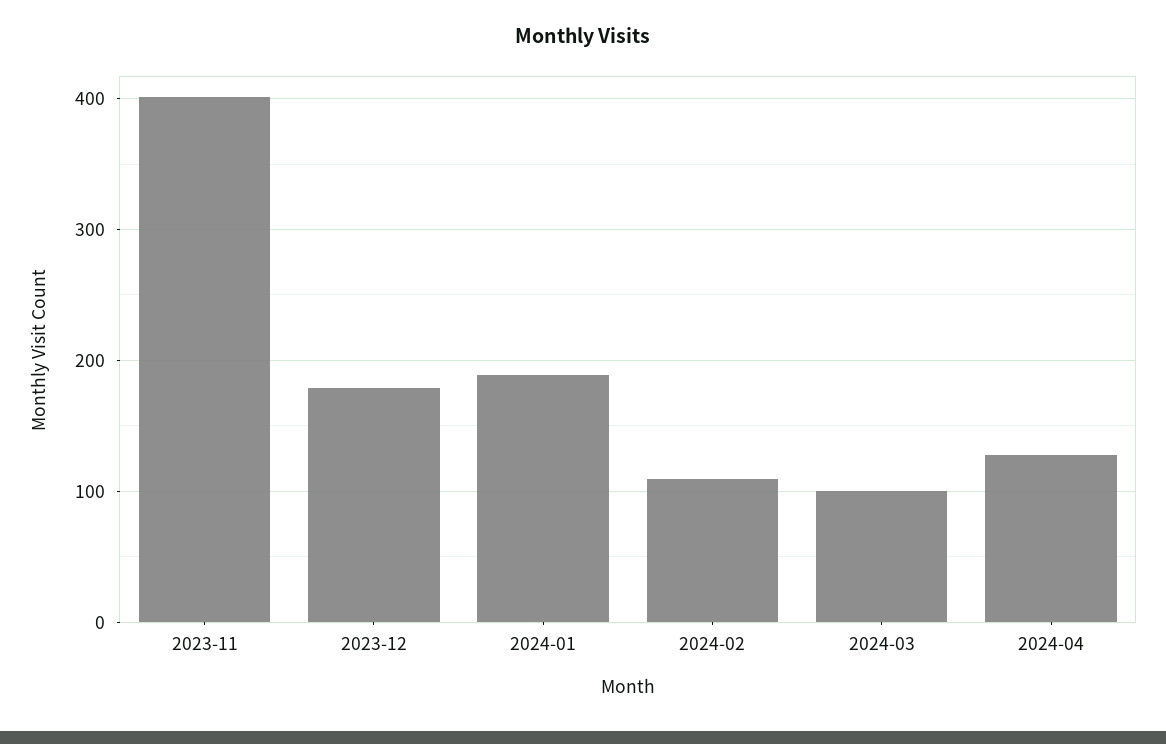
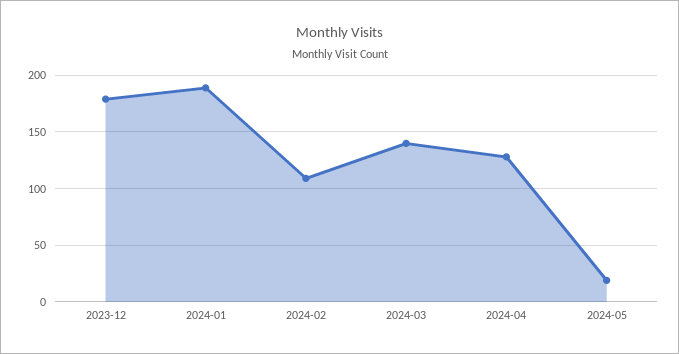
2023-11: 400 -> none
2024-03: 100 -> 140
2024-05: none -> 20

